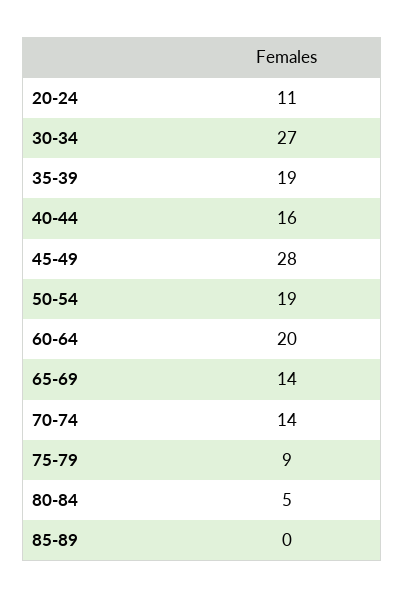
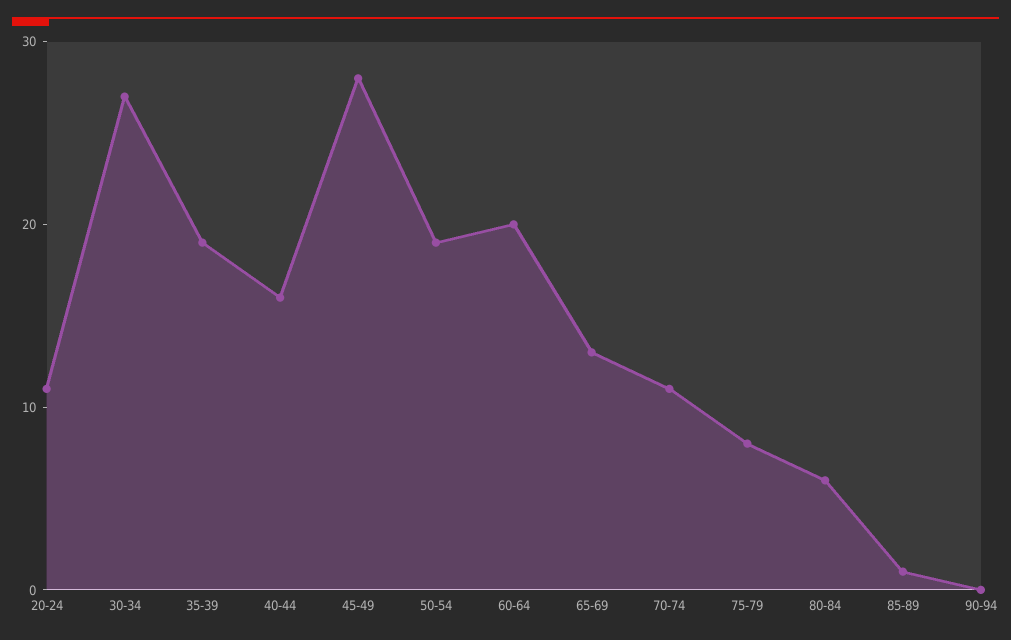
65-69: 14 -> 13
70-74: 14 -> 11
75-79: 9 -> 8
80-84: 5 -> 6
85-89: 0 -> 1
90-94: none -> 0

